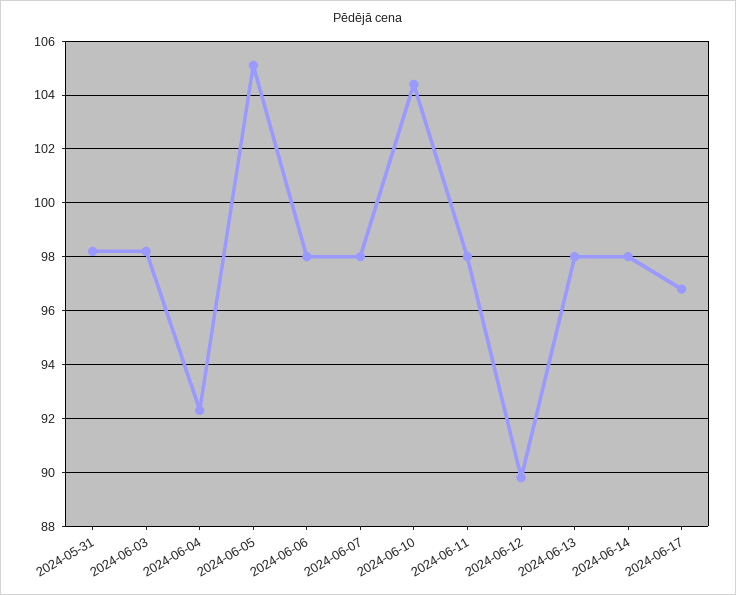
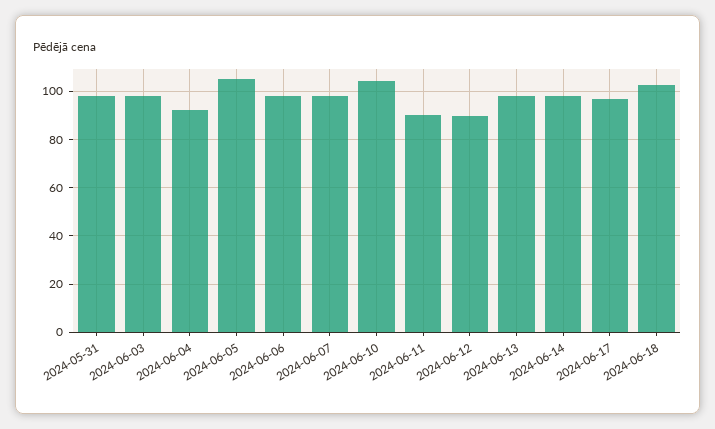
2024-06-11: 98 -> 90
2024-06-18: none -> 102.5

